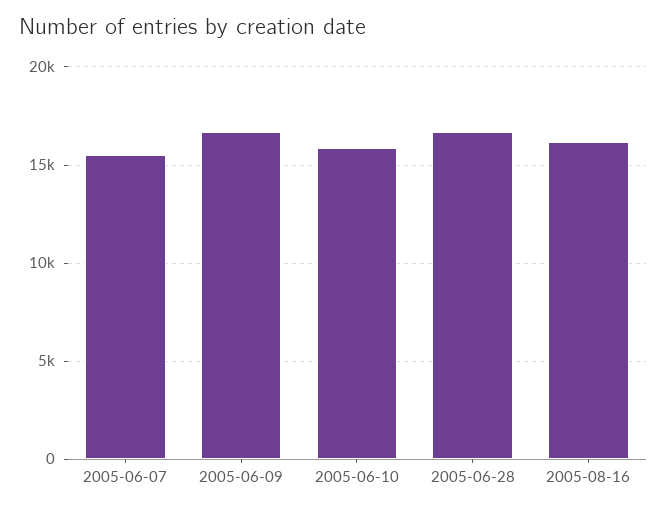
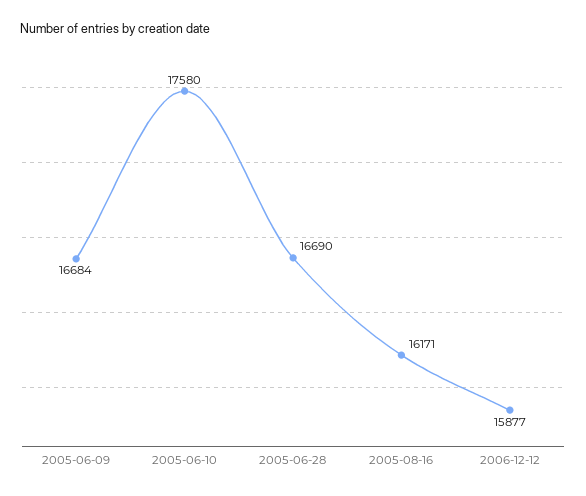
2005-06-07: 15500 -> none
2005-06-10: 16000 -> 17580
2006-12-12: none -> 15877

